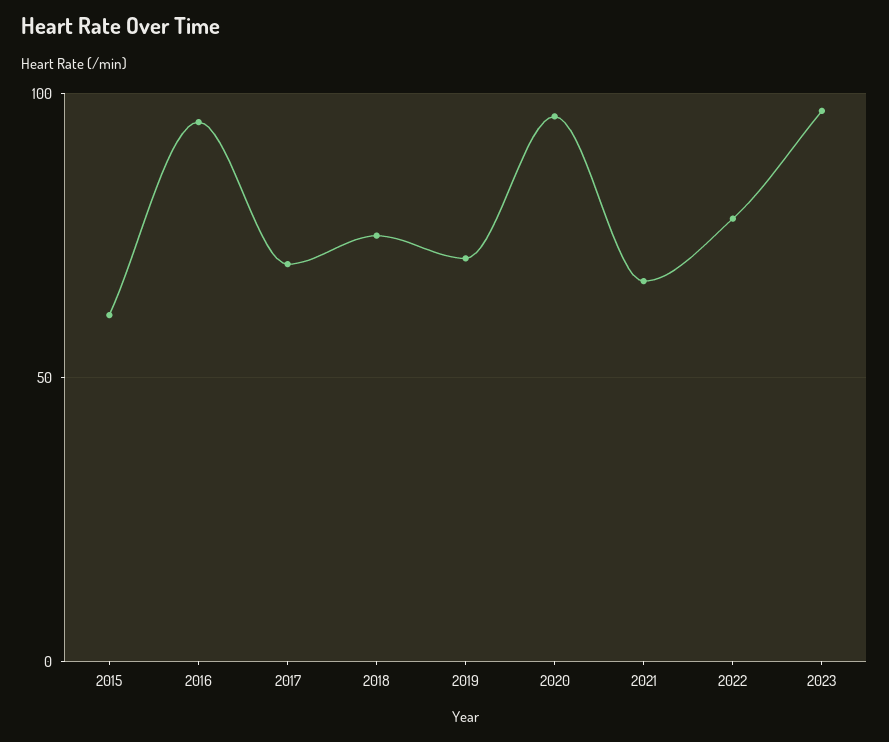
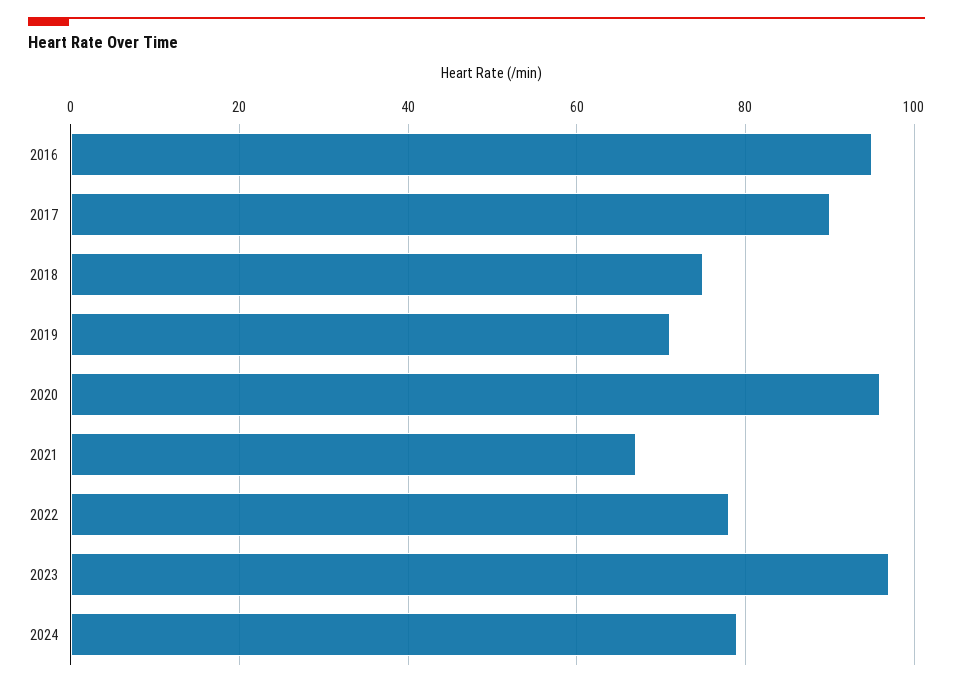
2015: 60 -> none
2017: 70 -> 90
2024: none -> 80

